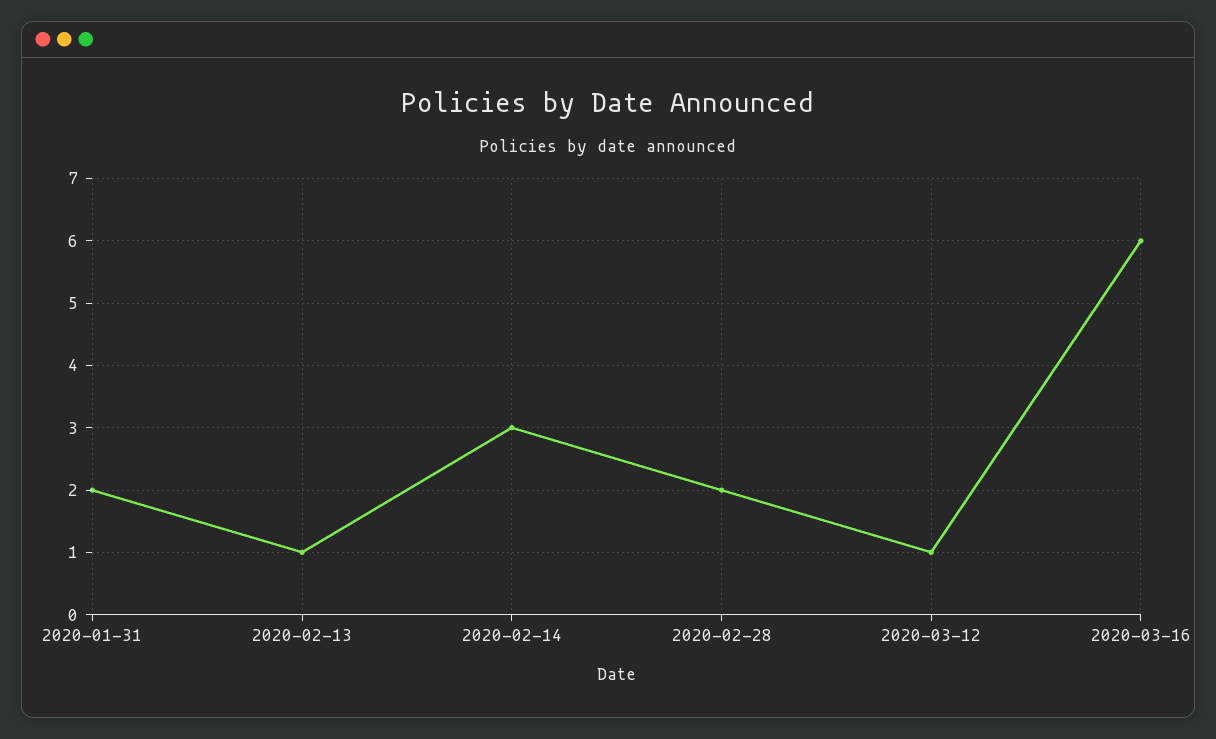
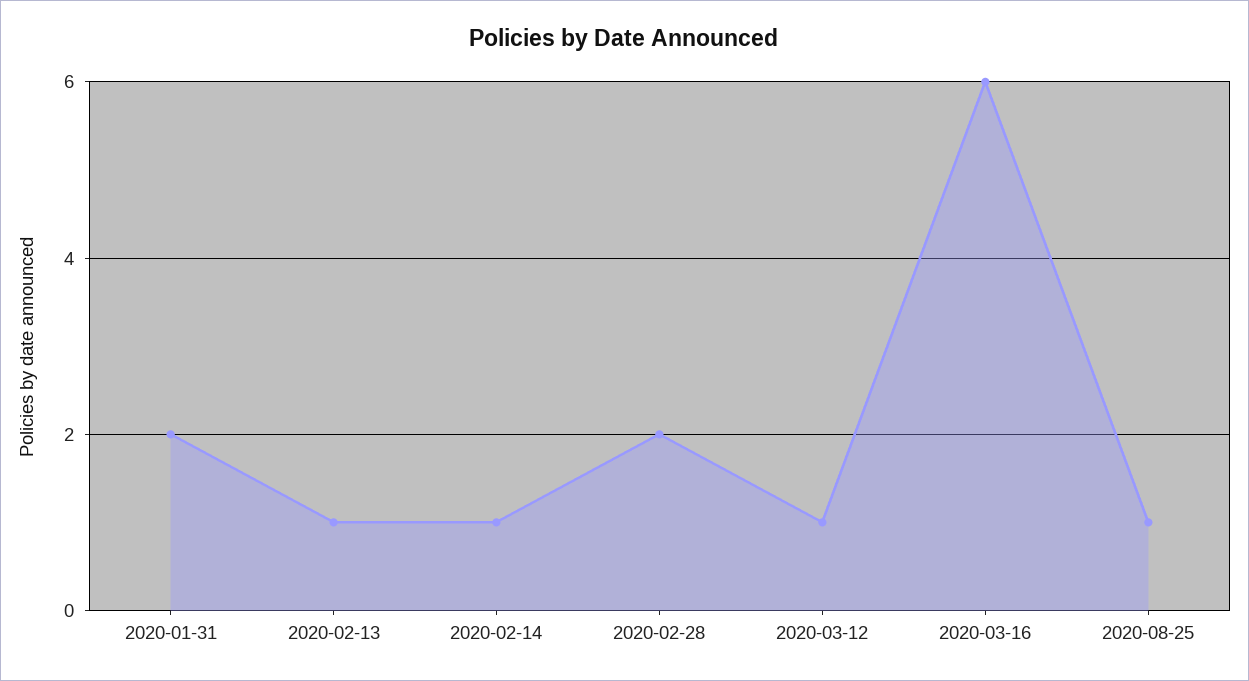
2020-02-14: 3 -> 1
2020-08-25: none -> 1

